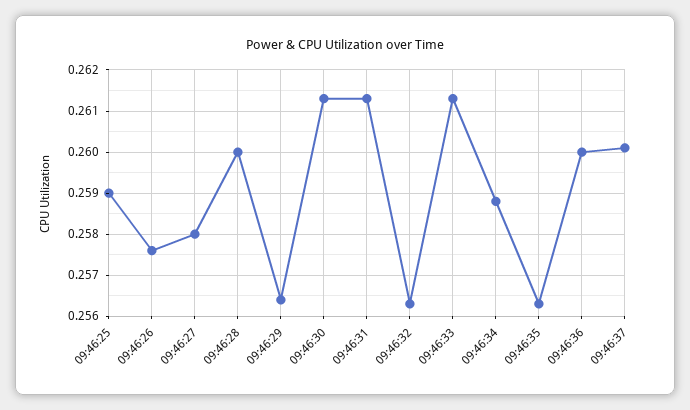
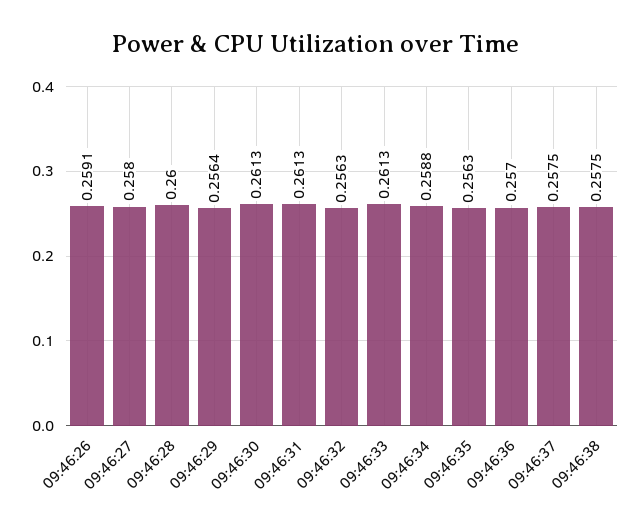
09:46:25: 0.259 -> none
09:46:26: 0.2575 -> 0.2591
09:46:36: 0.26 -> 0.257
09:46:37: 0.26 -> 0.2575
09:46:38: none -> 0.2575

